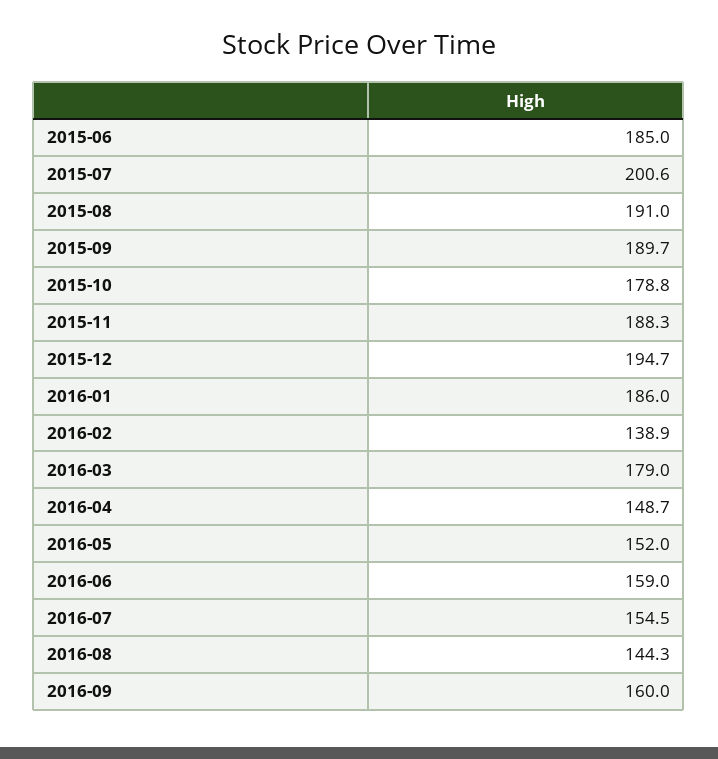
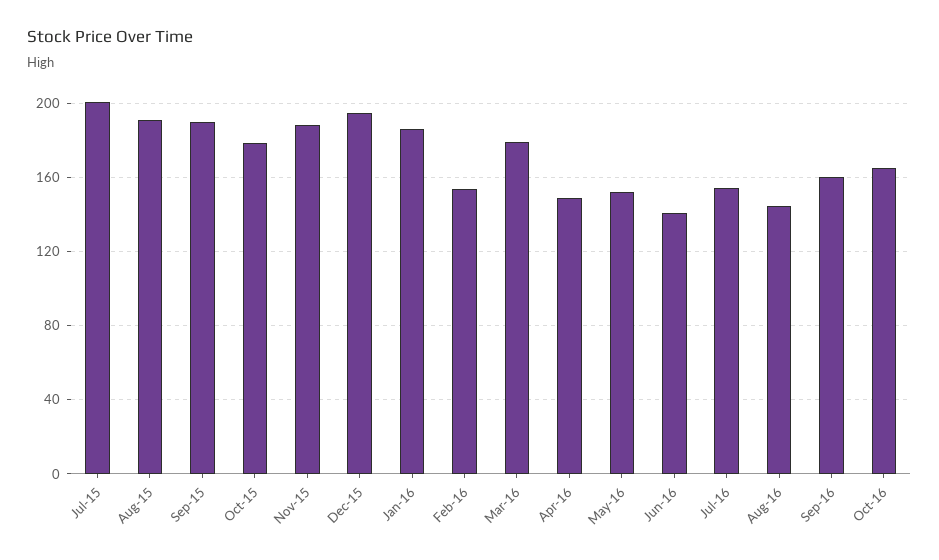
2015-06: 185 -> none
2016-02: 138.9 -> 155
2016-06: 159 -> 140
Oct-16: none -> 165

